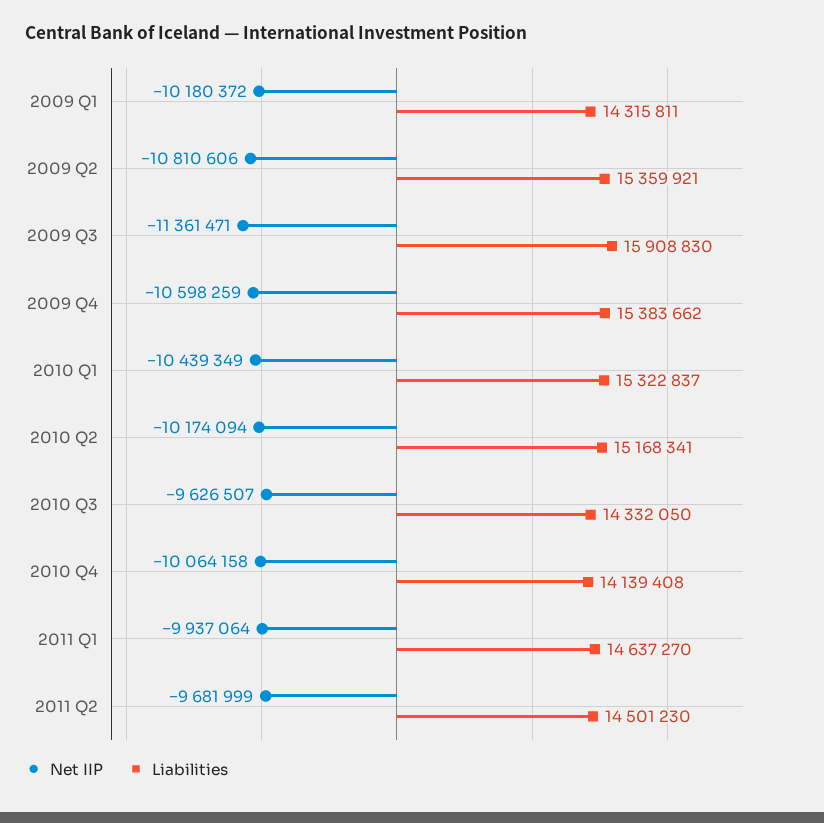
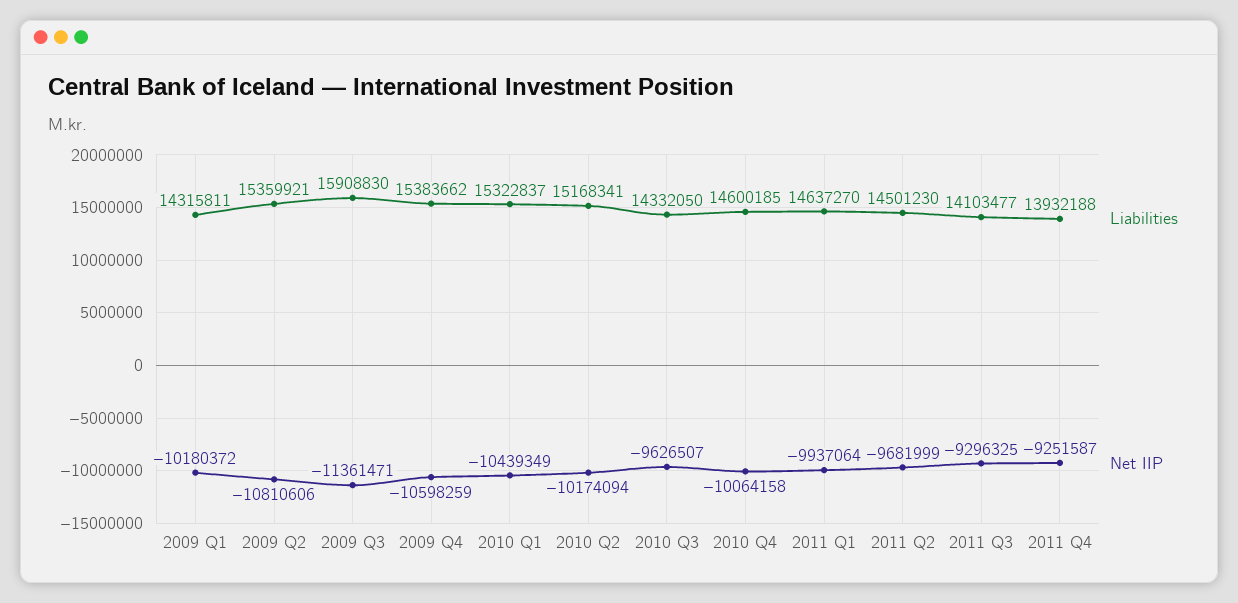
Liabilities, 2010 Q4: 14139408 -> 14600185
Liabilities, 2011 Q3: none -> 14103477
Net IIP, 2011 Q3: none -> -9296325
Liabilities, 2011 Q4: none -> 13932188
Net IIP, 2011 Q4: none -> -9251587

